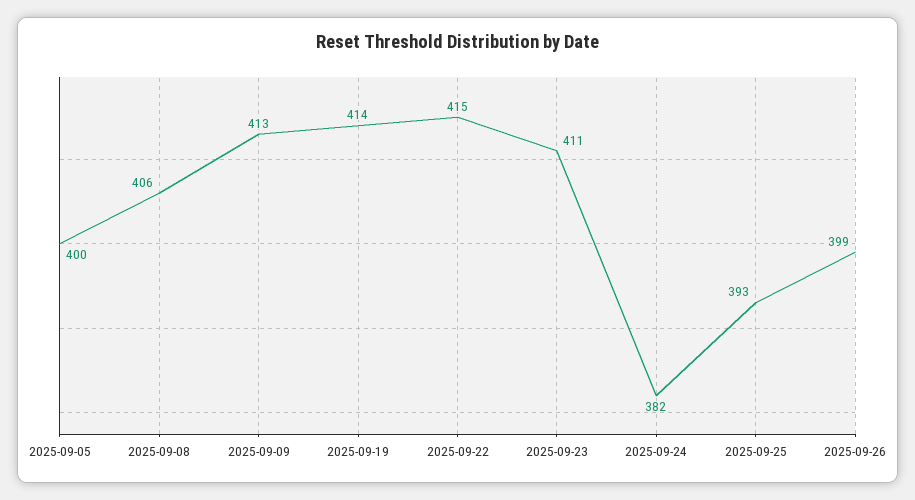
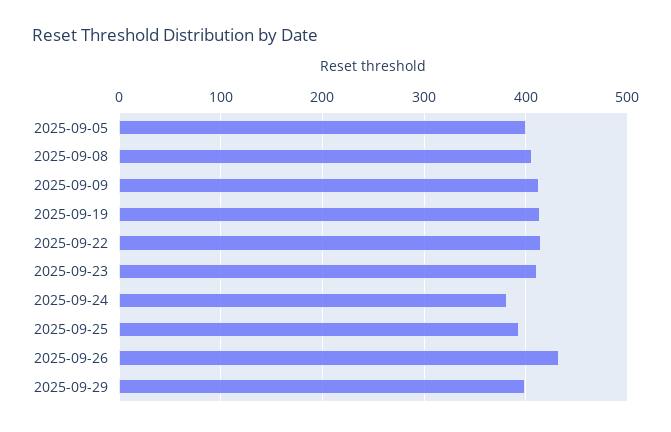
2025-09-26: 399 -> 430
2025-09-29: none -> 400

